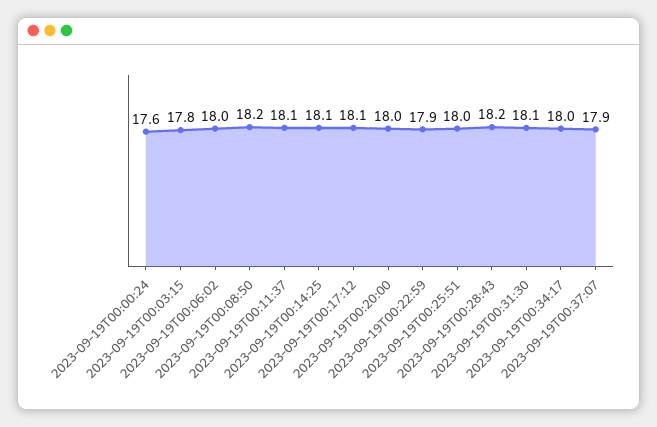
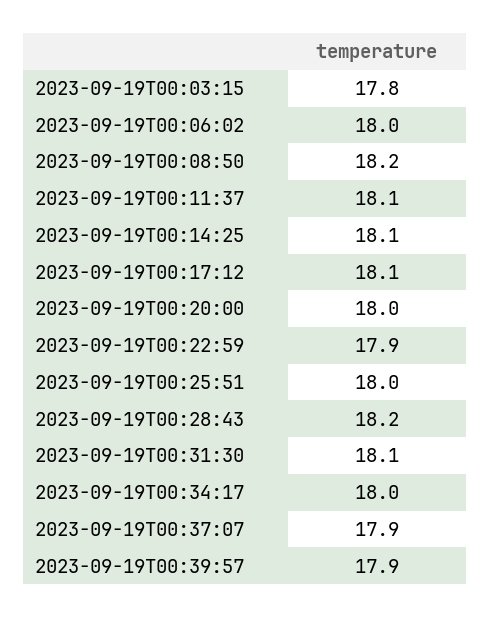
2023-09-19T00:00:24: 17.6 -> none
2023-09-19T00:39:57: none -> 17.9

